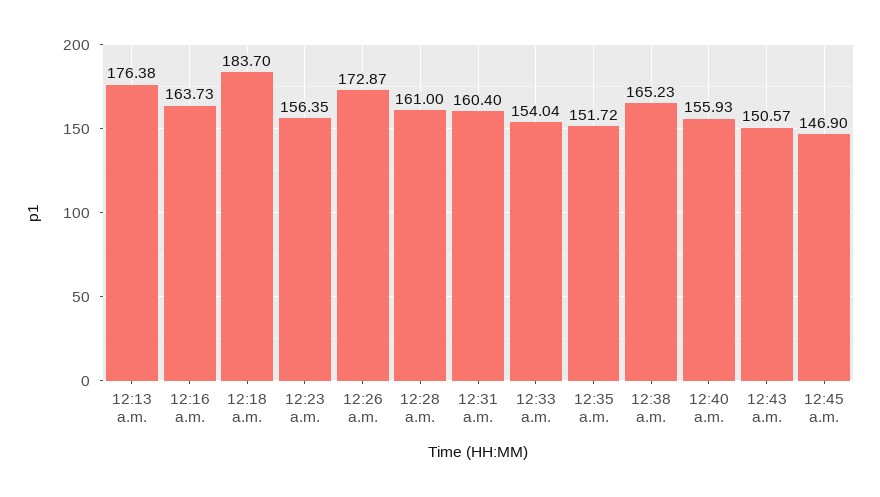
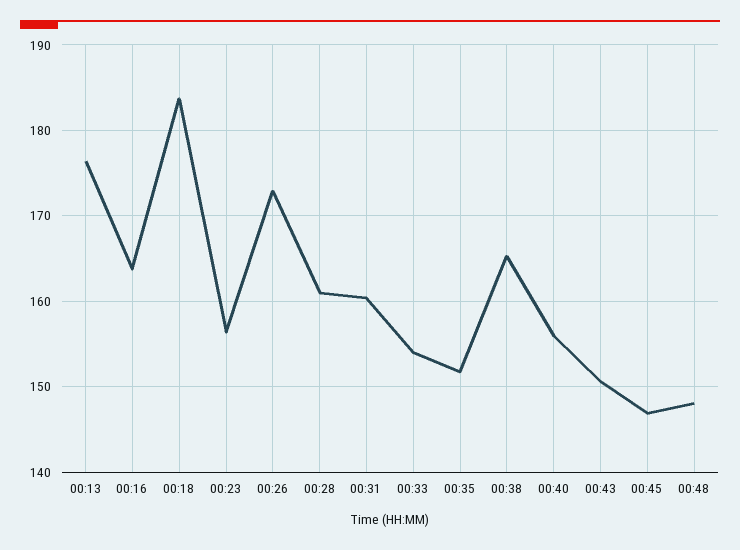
00:48: none -> 148

